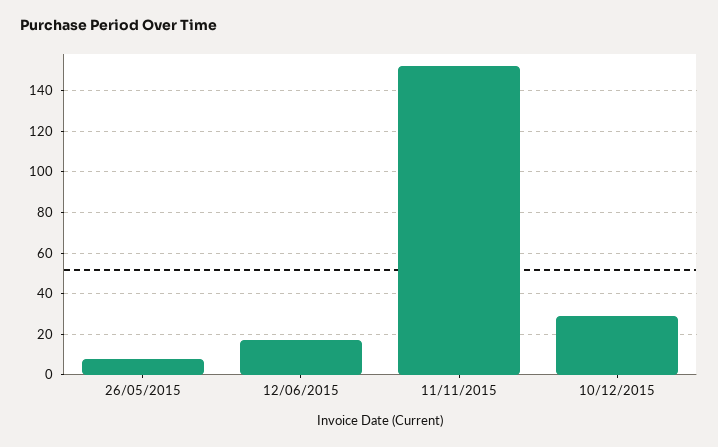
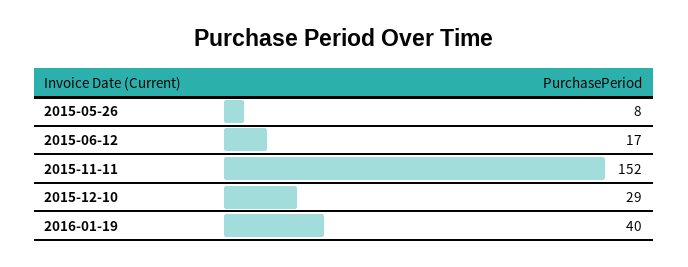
2016-01-19: none -> 40

